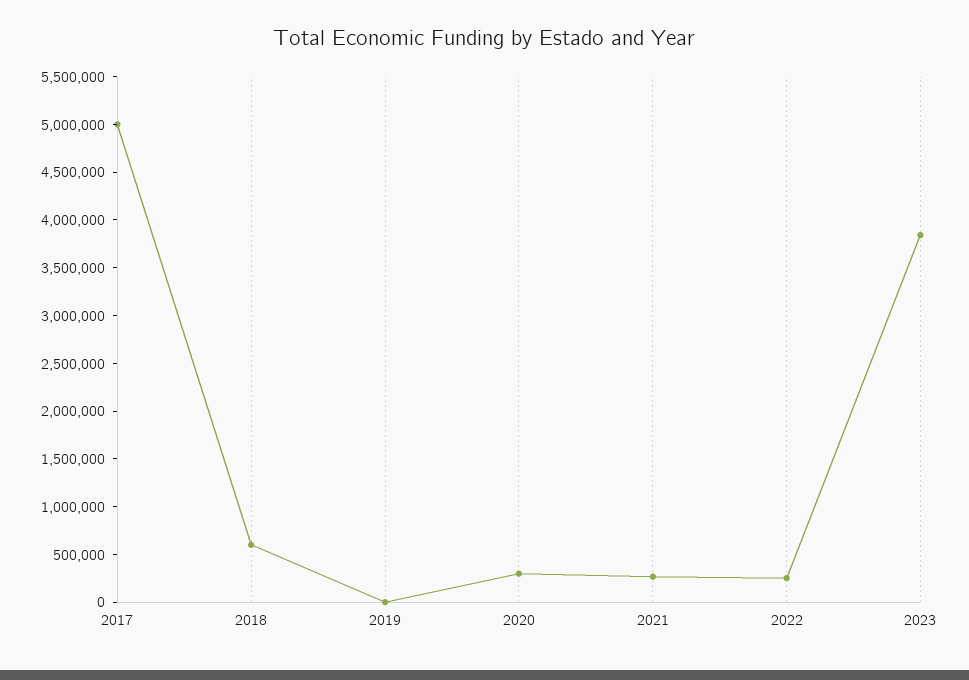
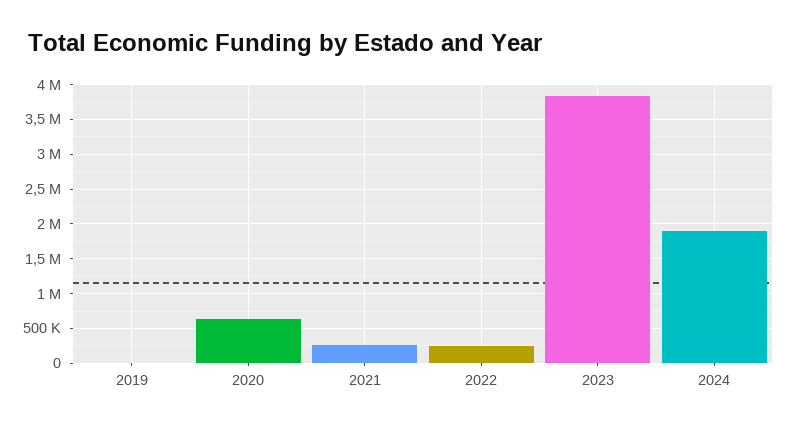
2017: 5000000 -> none
2018: 600000 -> none
2020: 300000 -> 600000
2024: none -> 1900000

